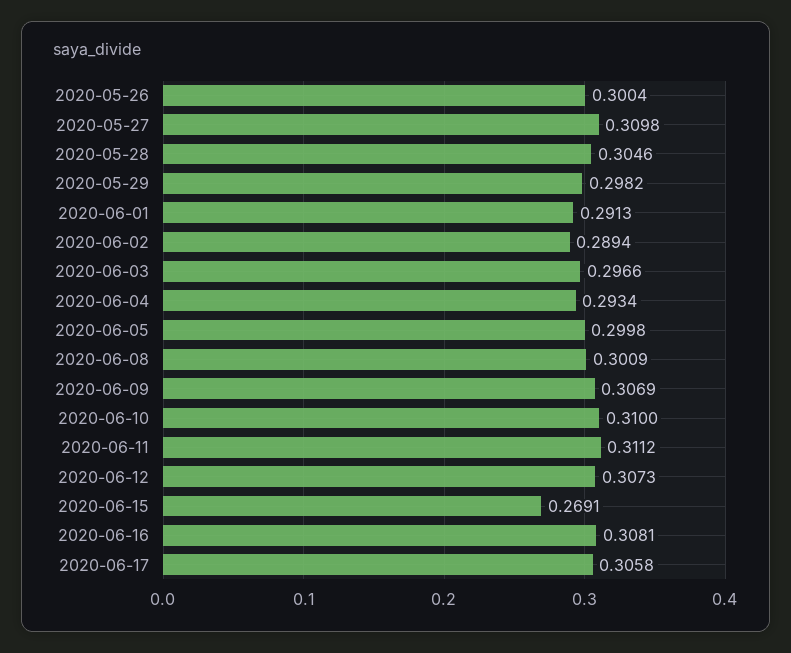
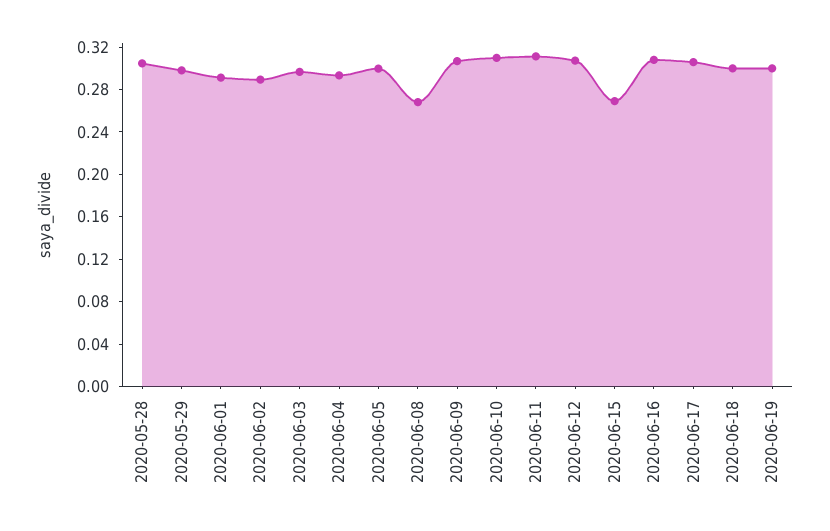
2020-05-26: 0.3004 -> none
2020-05-27: 0.3098 -> none
2020-06-08: 0.3009 -> 0.27
2020-06-18: none -> 0.3
2020-06-19: none -> 0.3

